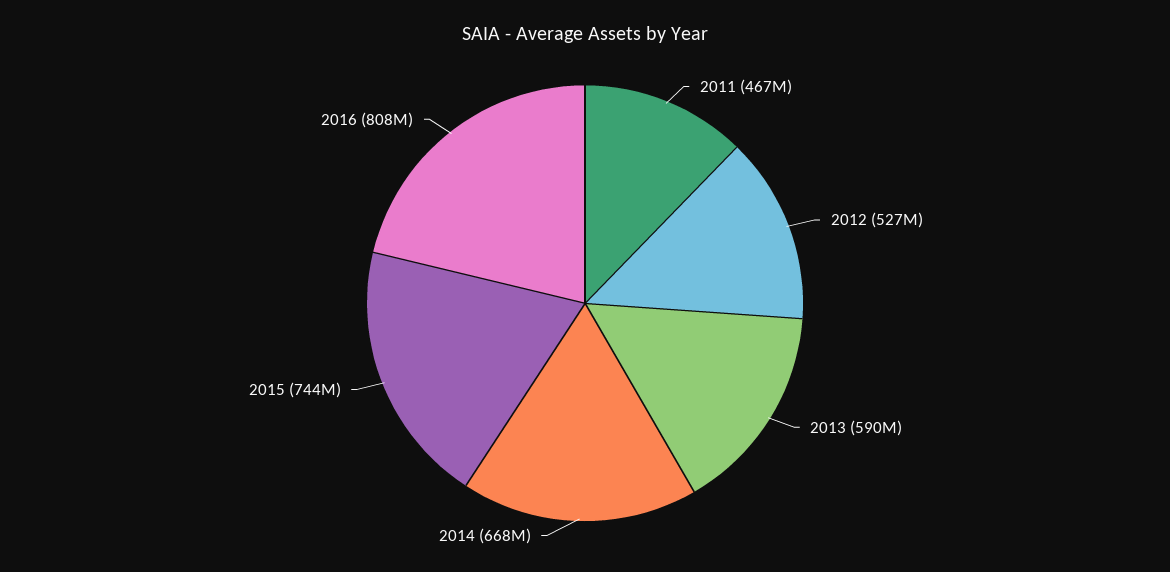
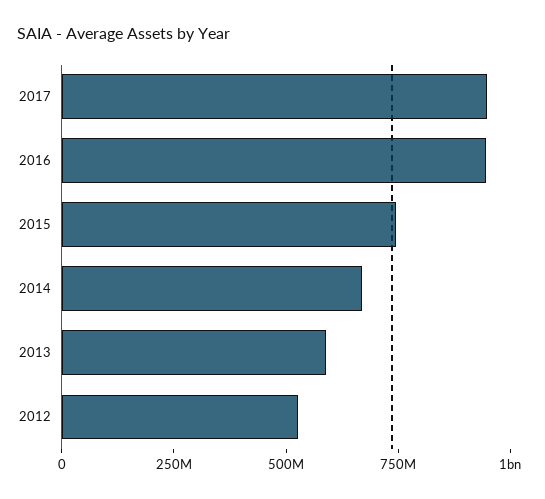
2011: 467000000 -> none
2016: 808000000 -> 950000000
2017: none -> 950000000

